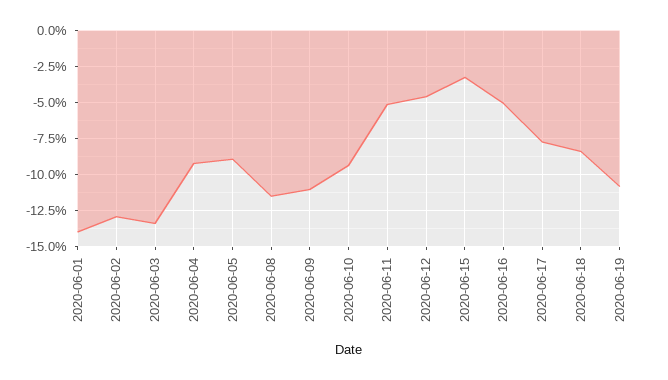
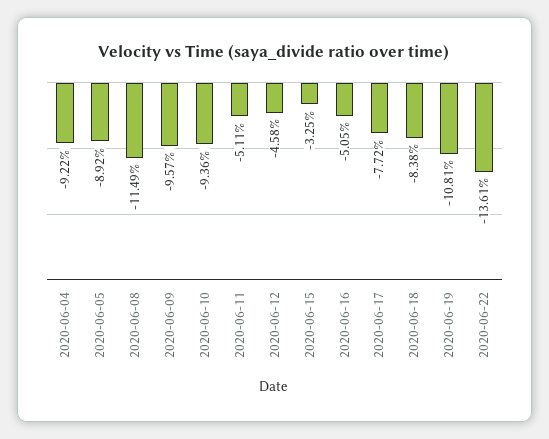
2020-06-01: -14 -> none
2020-06-02: -13 -> none
2020-06-03: -13.5 -> none
2020-06-09: -11 -> -9.57
2020-06-22: none -> -13.61

